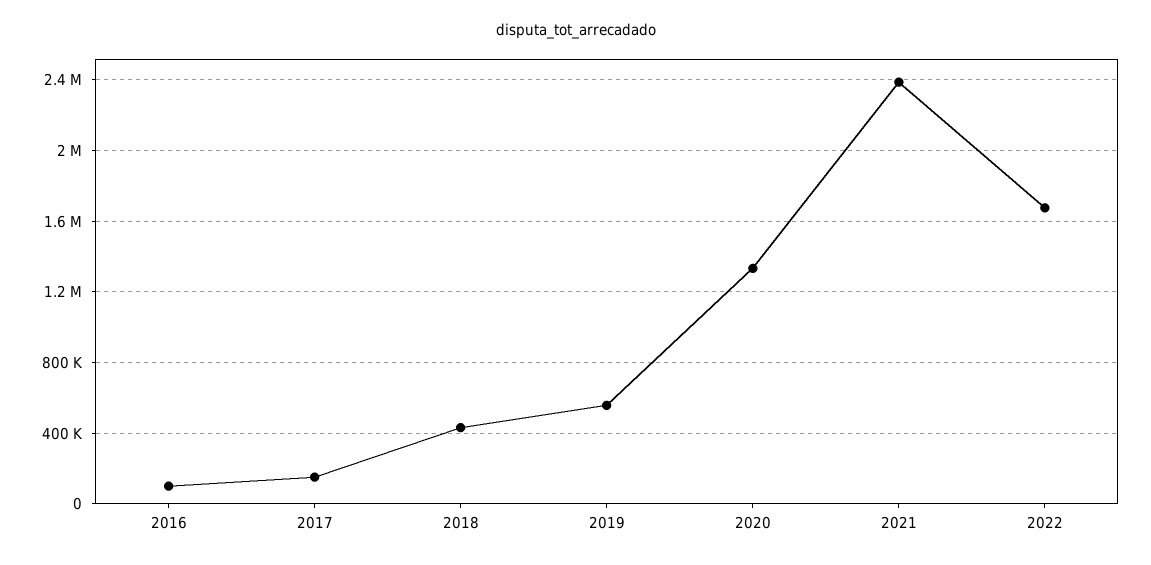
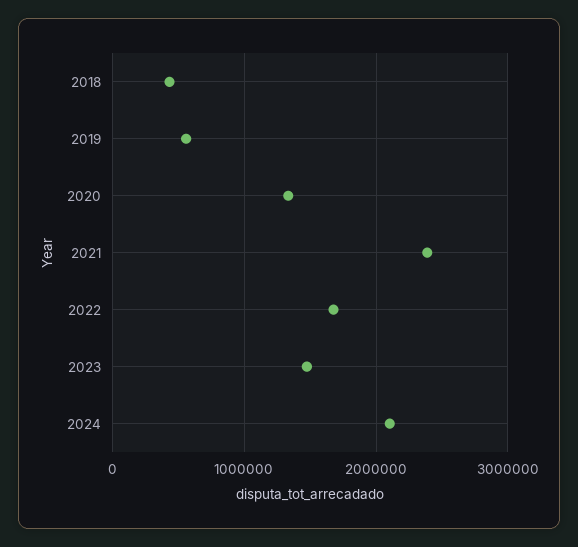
2016: 100000 -> none
2017: 150000 -> none
2023: none -> 1500000
2024: none -> 2100000

